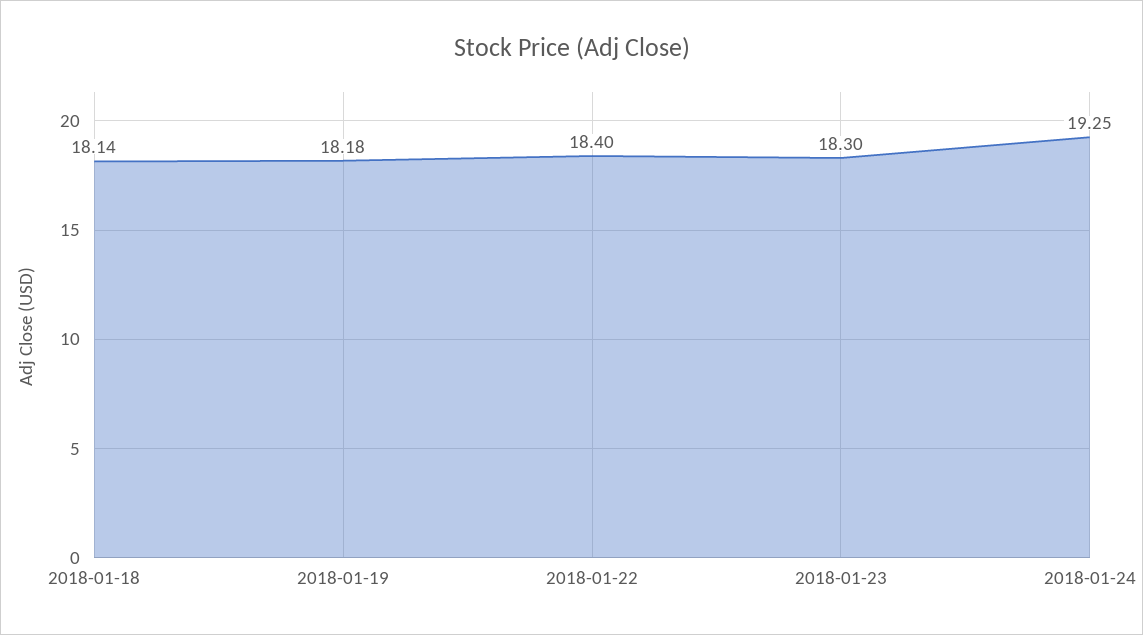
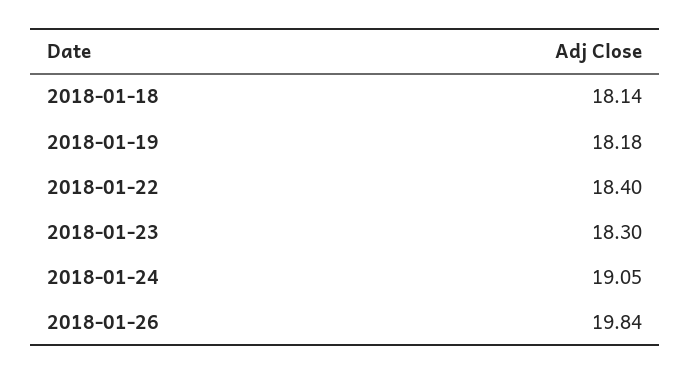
2018-01-24: 19.25 -> 19.05
2018-01-26: none -> 19.84

